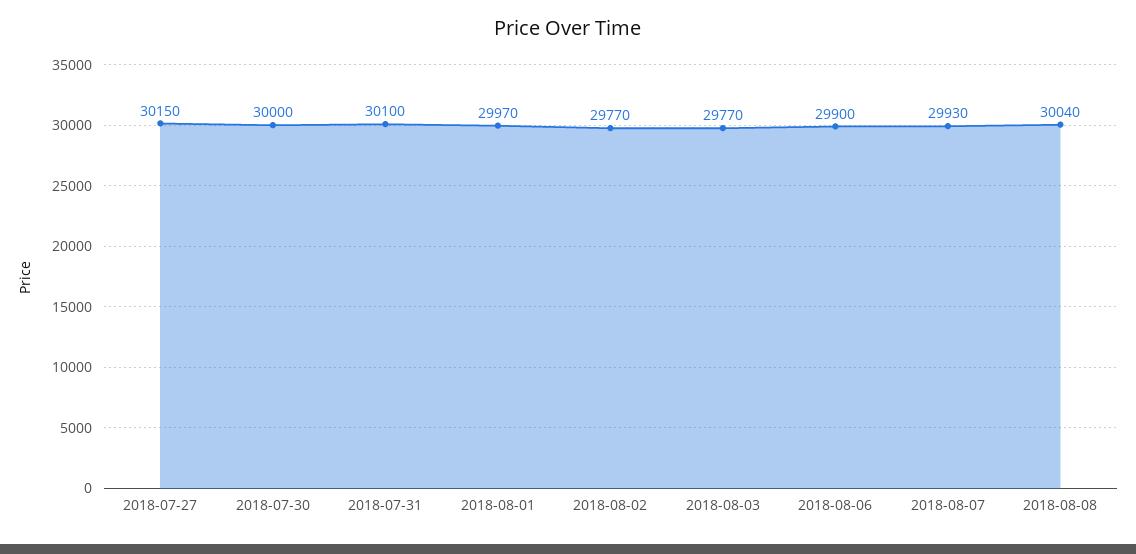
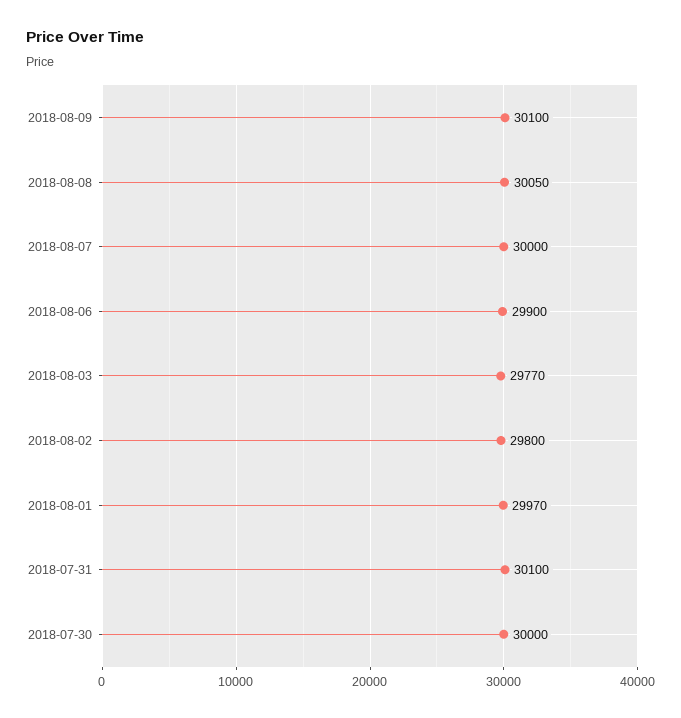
2018-07-27: 30150 -> none
2018-08-02: 29770 -> 29800
2018-08-07: 29930 -> 30000
2018-08-08: 30040 -> 30050
2018-08-09: none -> 30100

